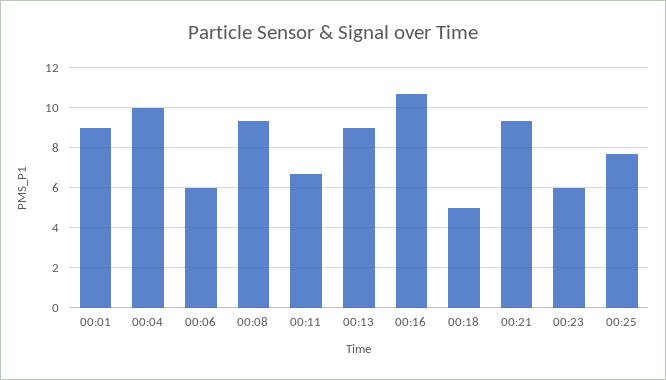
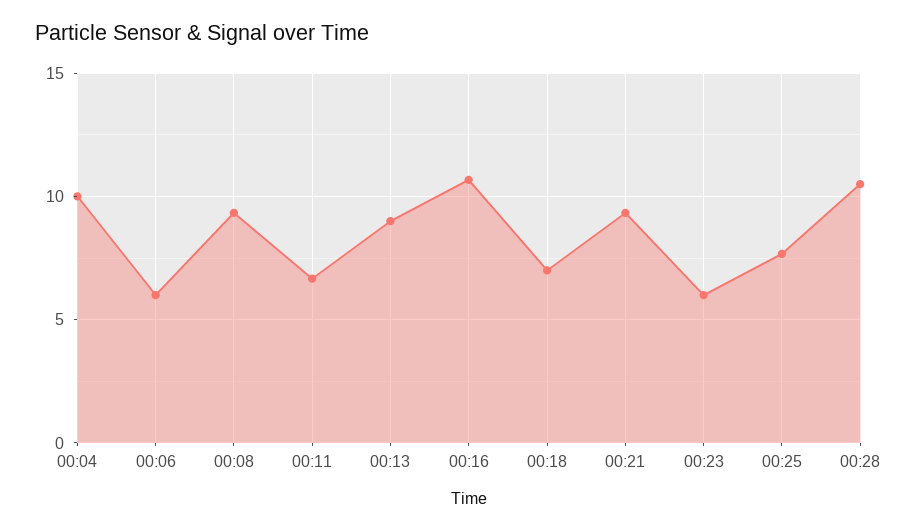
00:01: 9 -> none
00:18: 5 -> 7
00:28: none -> 10.5

